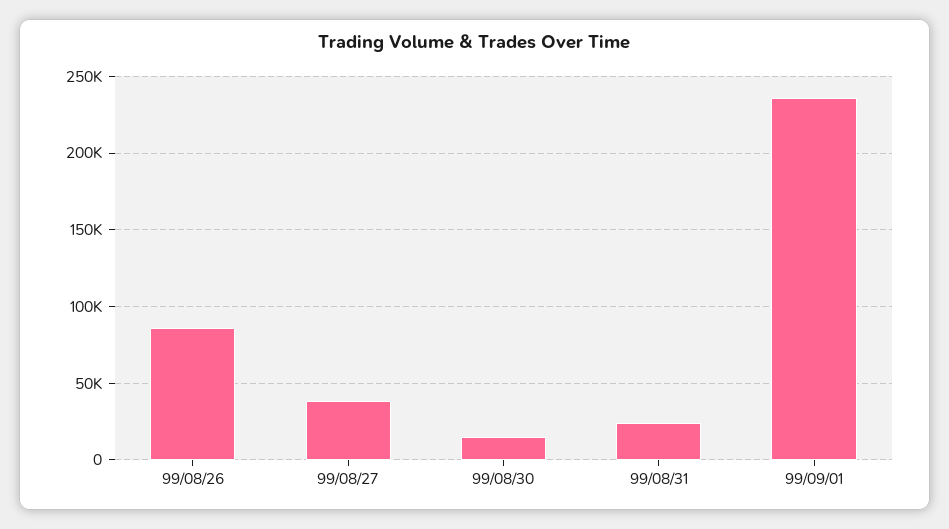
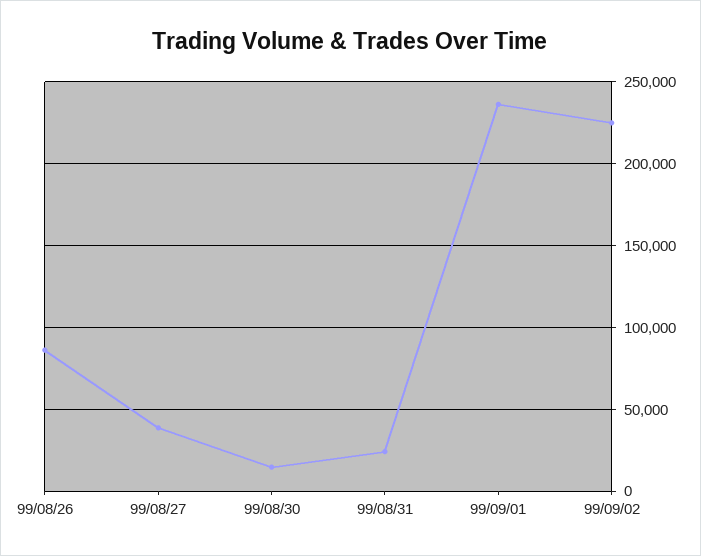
99/09/02: none -> 225000

